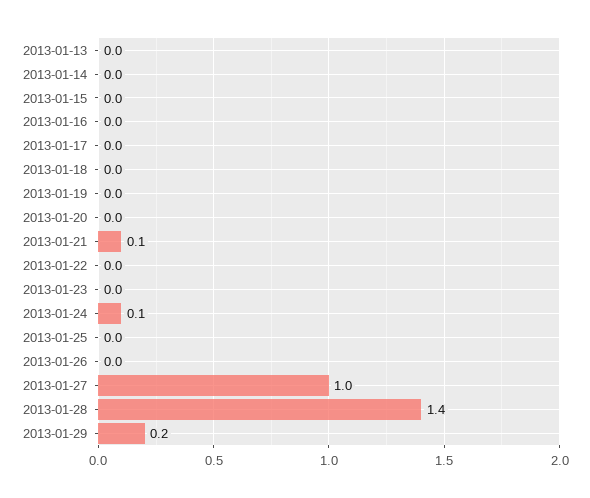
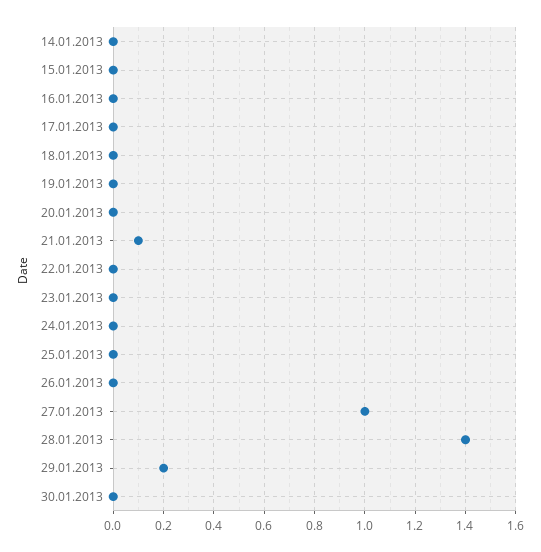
2013-01-13: 0 -> none
2013-01-24: 0.1 -> 0
30.01.2013: none -> 0

